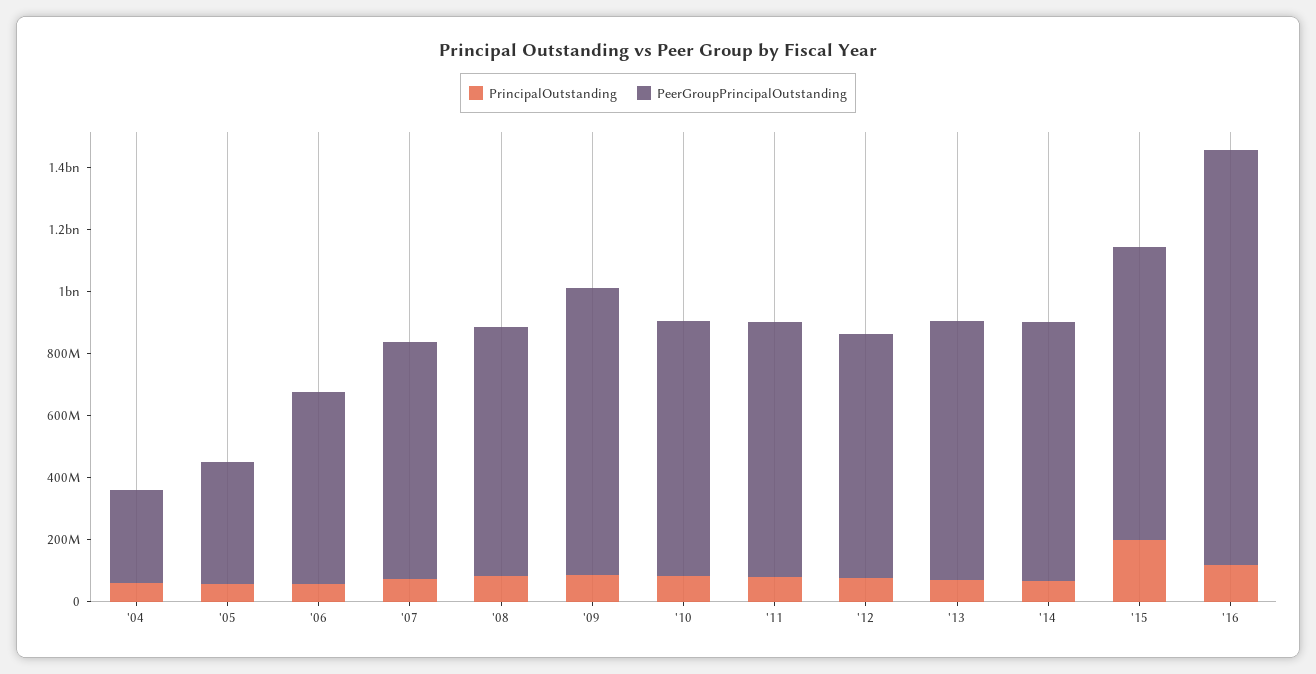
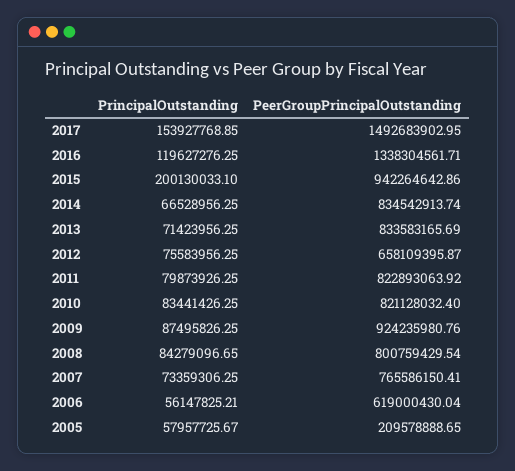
PrincipalOutstanding, '04: 50000000 -> none
PeerGroupPrincipalOutstanding, '04: 300000000 -> none
PeerGroupPrincipalOutstanding, '05: 400000000 -> 209578888.65
PeerGroupPrincipalOutstanding, '12: 800000000 -> 658109395.87
PrincipalOutstanding, 2017: none -> 153927768.85
PeerGroupPrincipalOutstanding, 2017: none -> 1492683902.95

